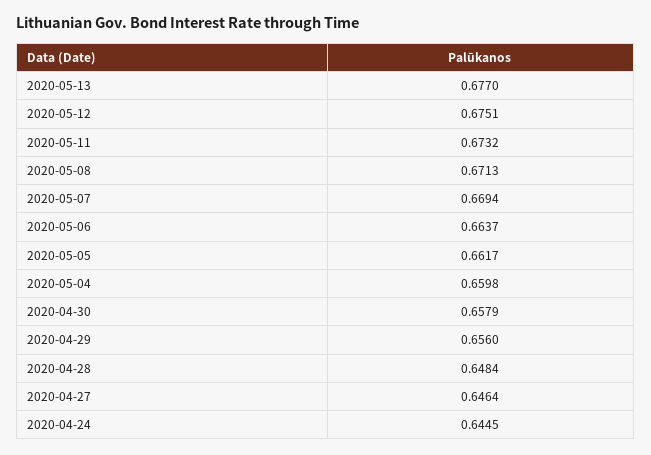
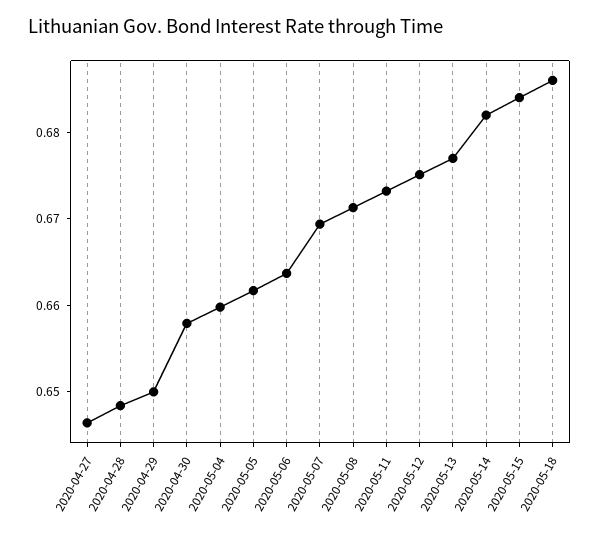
2020-04-29: 0.656 -> 0.65
2020-04-24: 0.6445 -> none
2020-05-14: none -> 0.682
2020-05-15: none -> 0.684
2020-05-18: none -> 0.686

